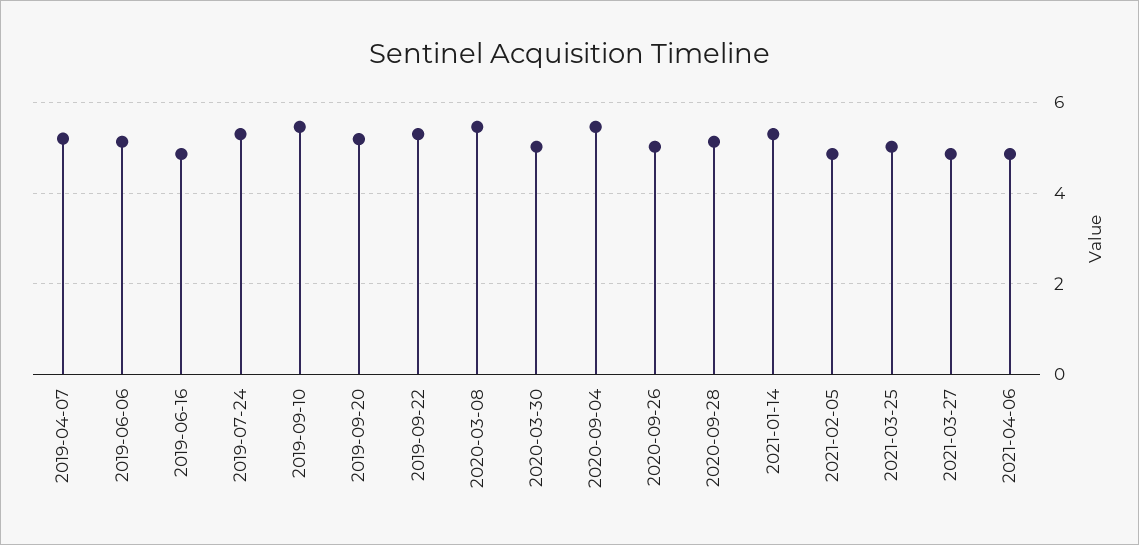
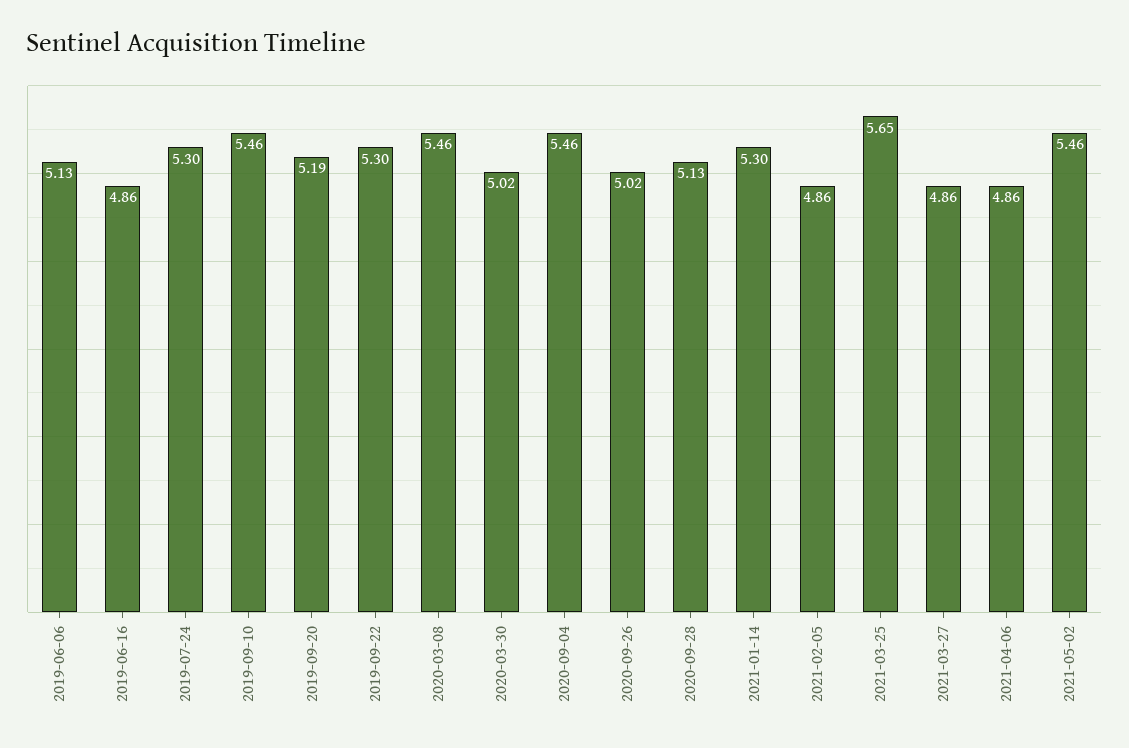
2019-04-07: 5.2 -> none
2021-03-25: 5 -> 5.65
2021-05-02: none -> 5.46

